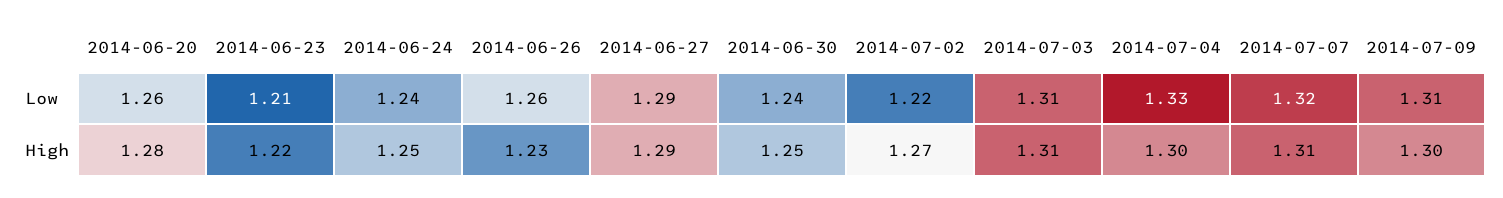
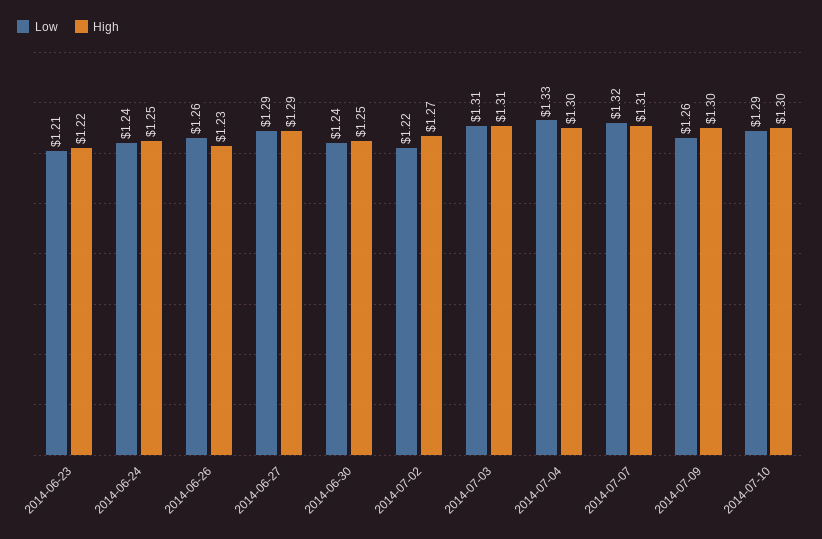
Low, 2014-06-20: 1.26 -> none
Low, 2014-07-09: 1.31 -> 1.26
High, 2014-06-20: 1.28 -> none
Low, 2014-07-10: none -> 1.29
High, 2014-07-10: none -> 1.3

